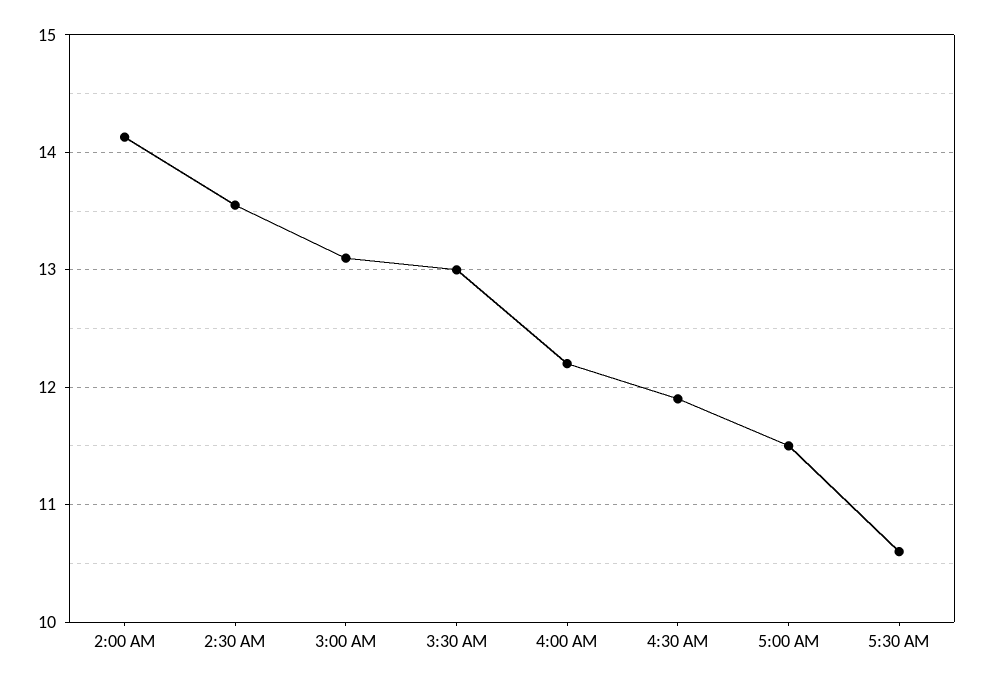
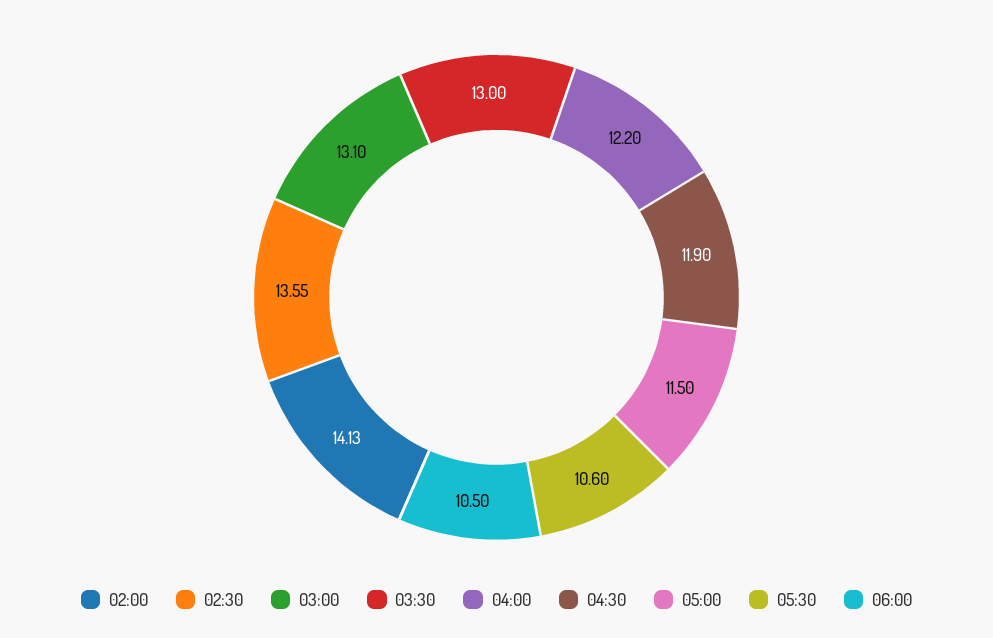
06:00: none -> 10.5

